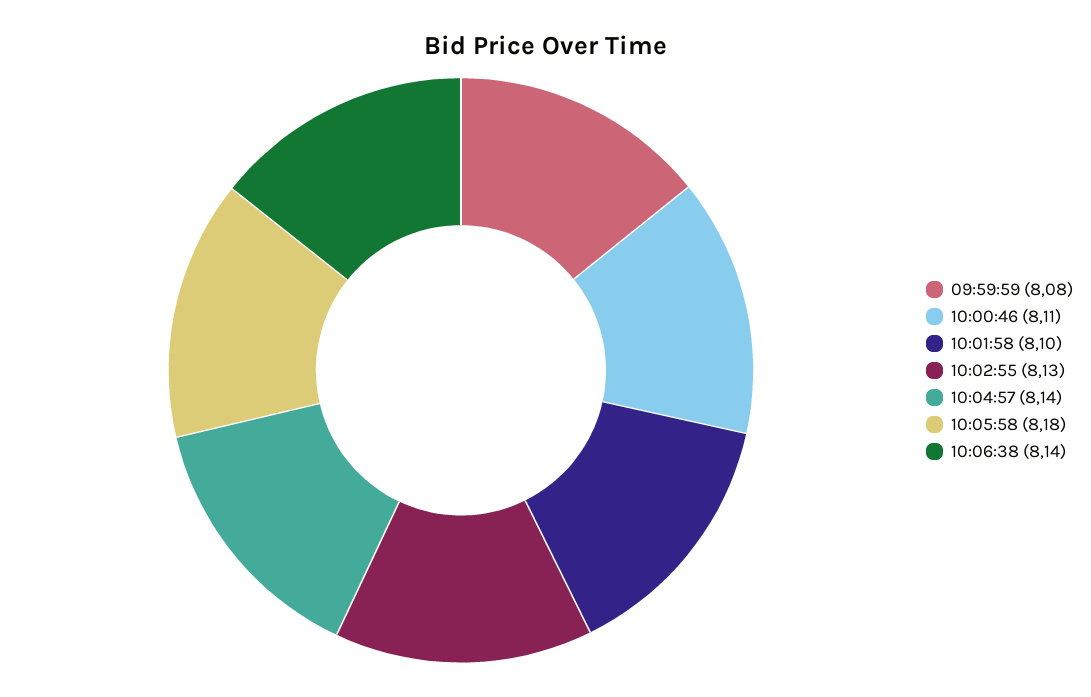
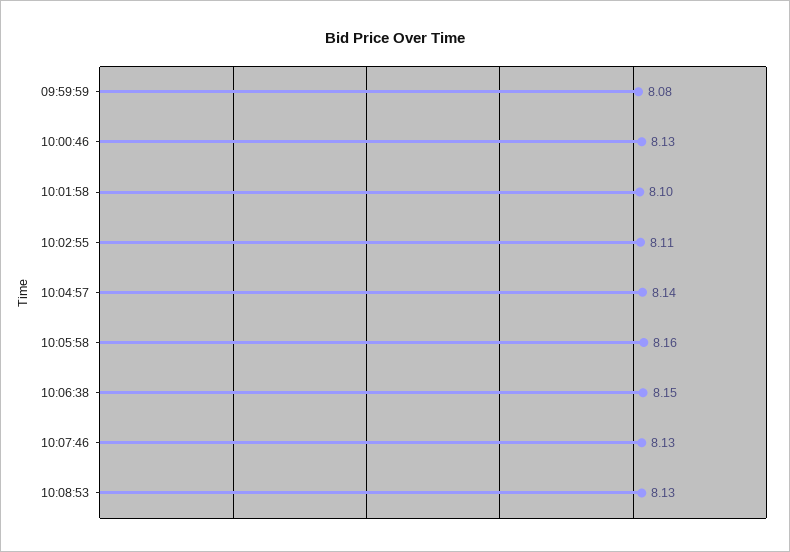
10:00:46: 8.11 -> 8.13
10:02:55: 8.13 -> 8.11
10:05:58: 8.18 -> 8.16
10:06:38: 8.14 -> 8.15
10:07:46: none -> 8.13
10:08:53: none -> 8.13

